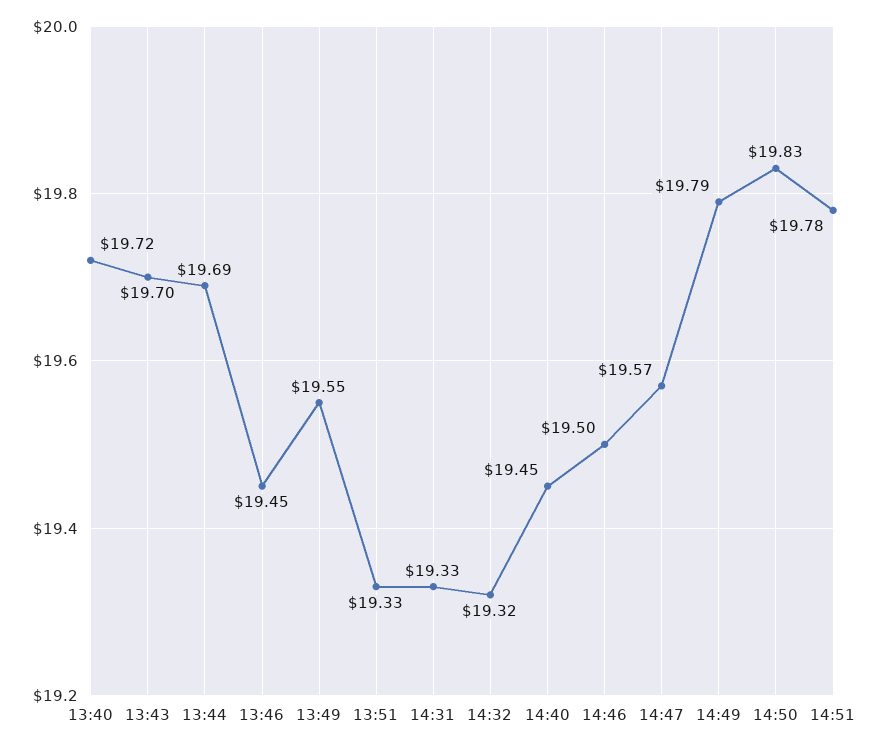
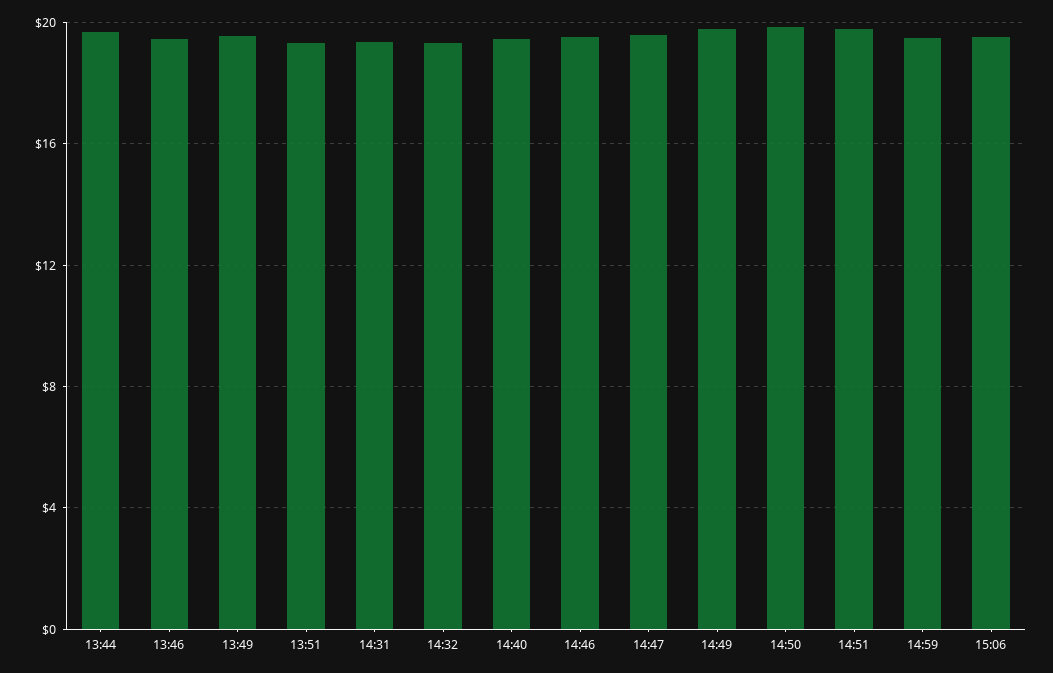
13:40: 19.72 -> none
13:43: 19.7 -> none
14:59: none -> 19.5
15:06: none -> 19.5

